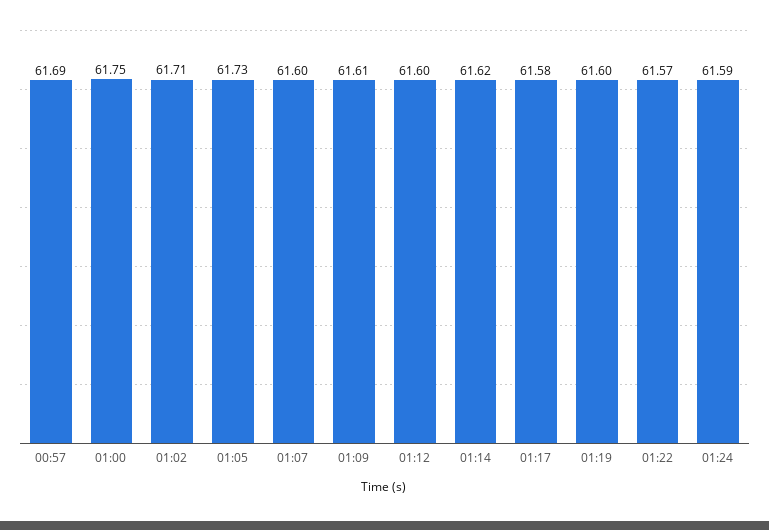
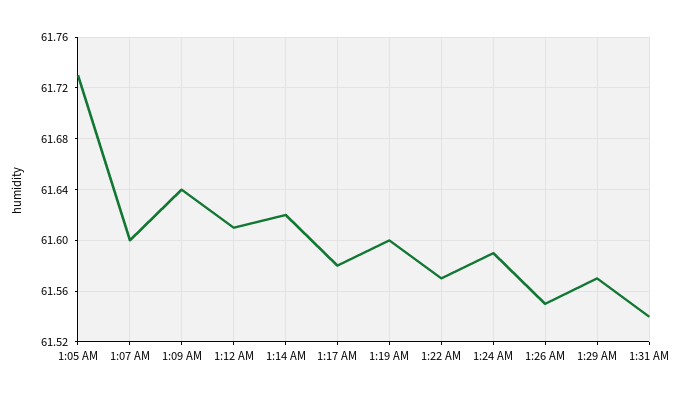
00:57: 61.69 -> none
01:00: 61.75 -> none
01:02: 61.71 -> none
01:09: 61.61 -> 61.64
01:12: 61.6 -> 61.61
1:26 AM: none -> 61.55
1:29 AM: none -> 61.57
1:31 AM: none -> 61.54

